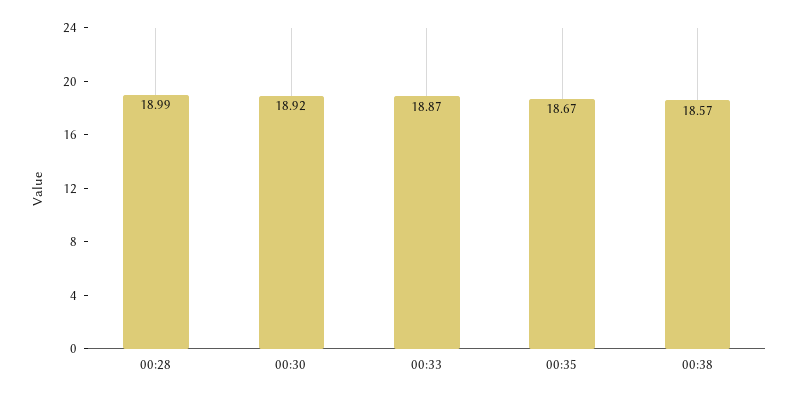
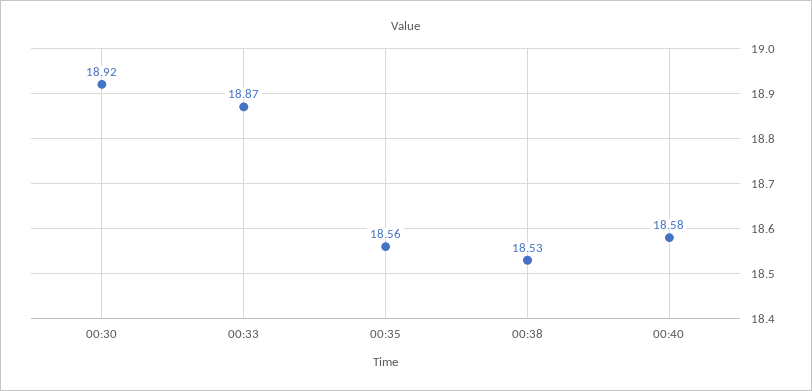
00:28: 18.99 -> none
00:35: 18.67 -> 18.56
00:38: 18.57 -> 18.53
00:40: none -> 18.58

